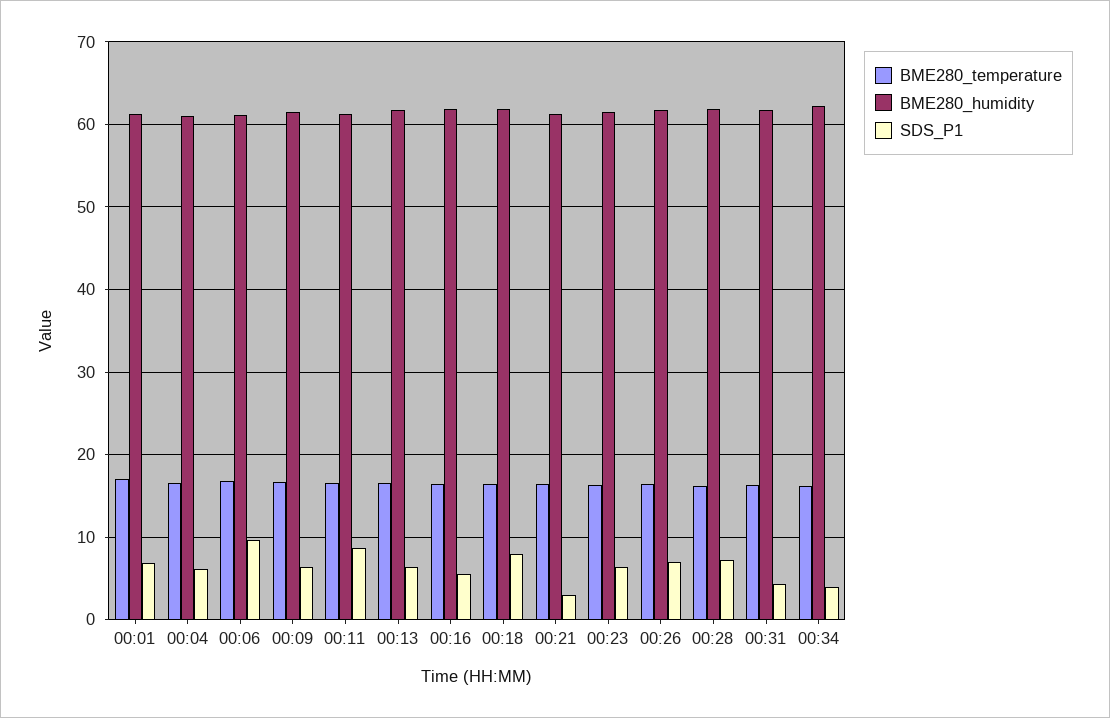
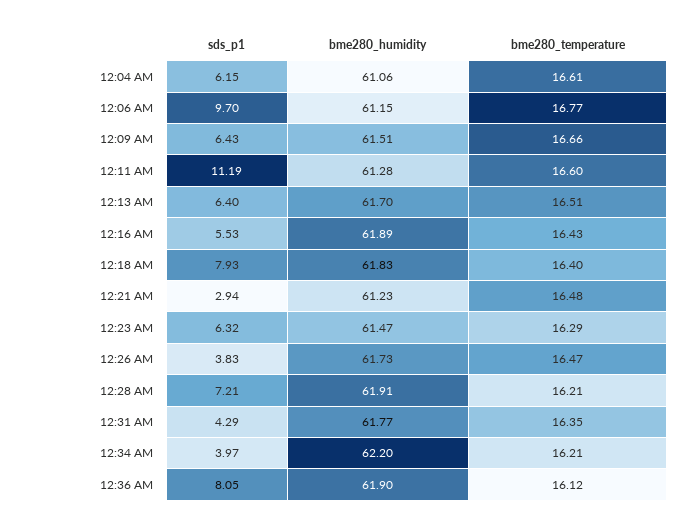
BME280_temperature, 00:01: 17 -> none
BME280_humidity, 00:01: 61 -> none
SDS_P1, 00:01: 7 -> none
SDS_P1, 00:11: 9 -> 11.19
SDS_P1, 00:26: 7 -> 3.83
SDS_P1, 12:36 AM: none -> 8.05
BME280_humidity, 12:36 AM: none -> 61.9
BME280_temperature, 12:36 AM: none -> 16.12

